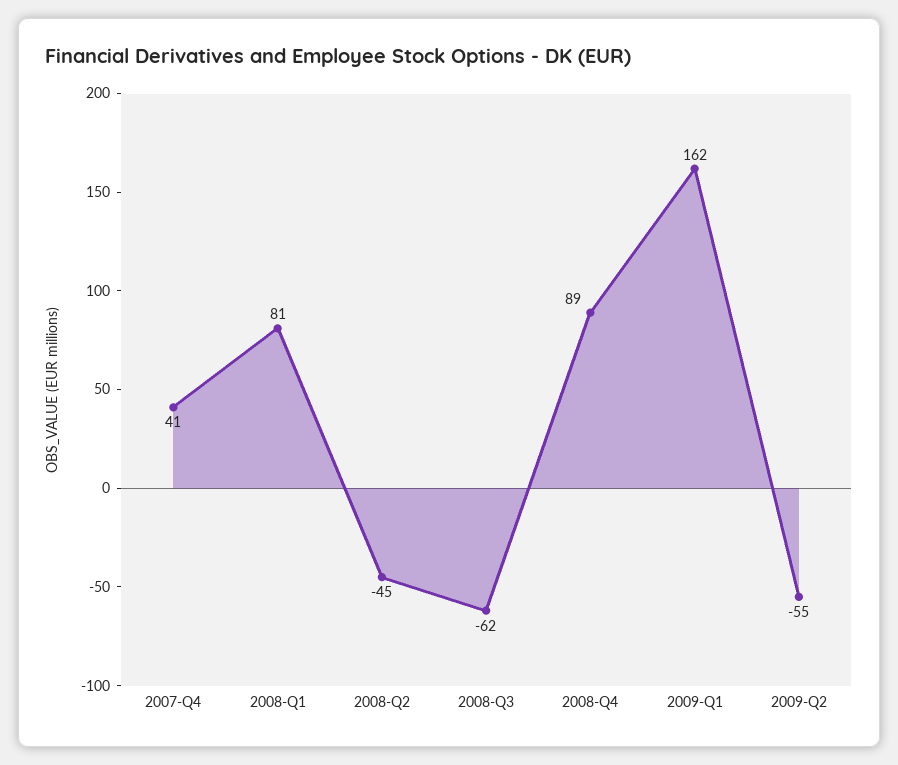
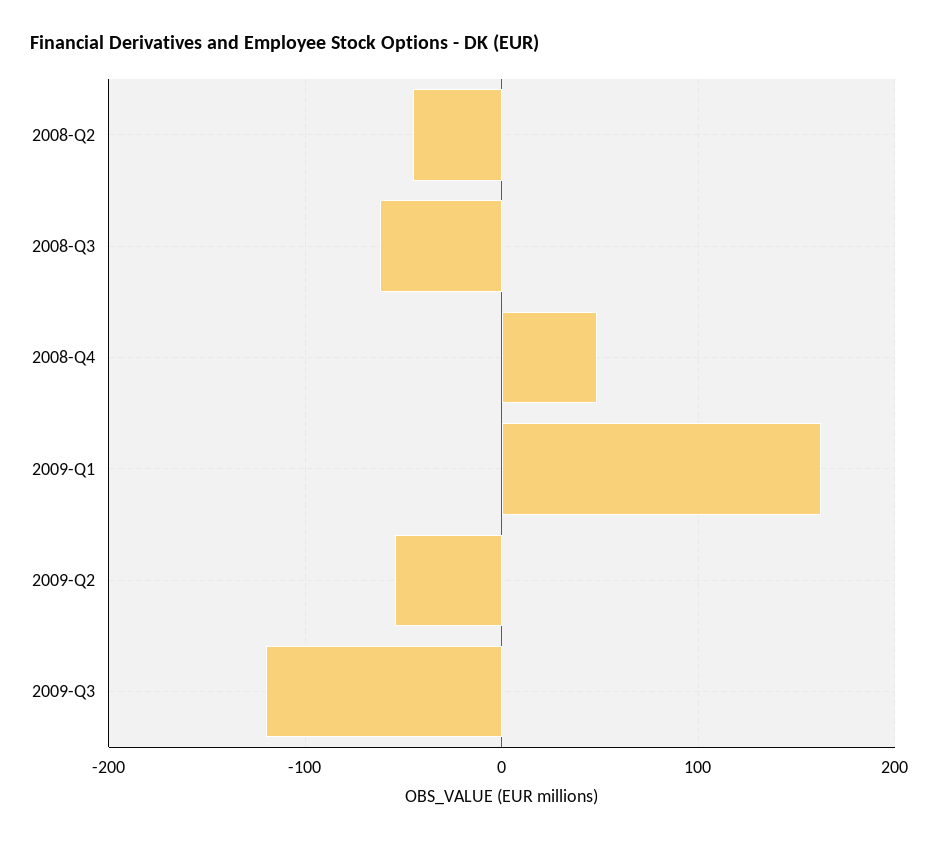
2007-Q4: 41 -> none
2008-Q1: 81 -> none
2008-Q4: 89 -> 50
2009-Q3: none -> -120

